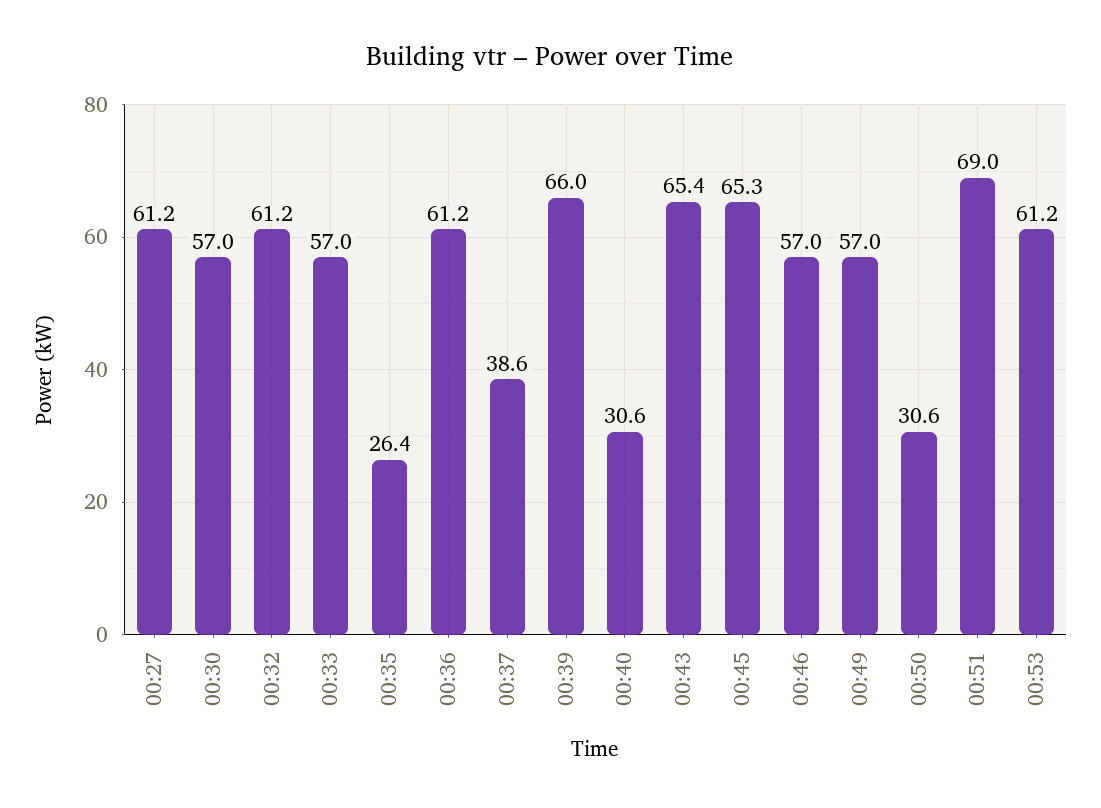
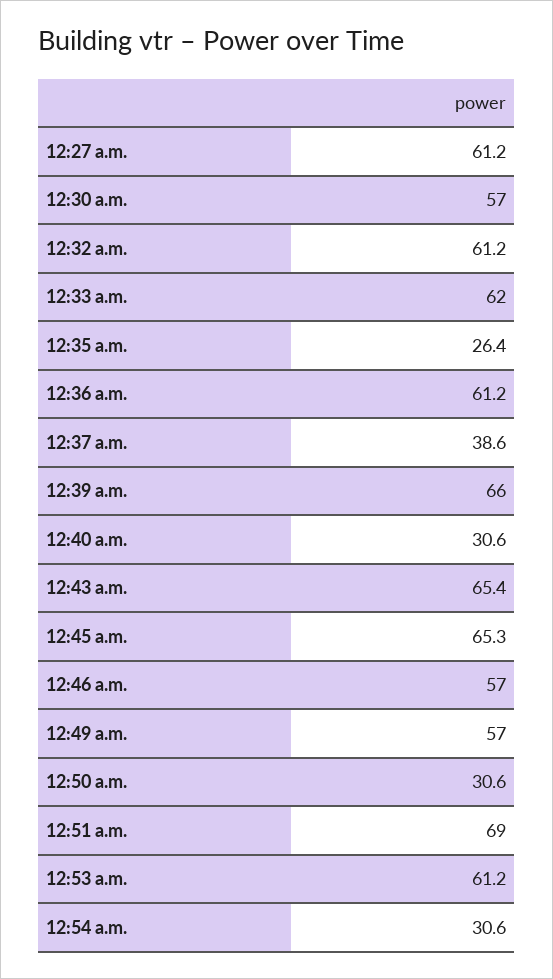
00:33: 57 -> 62
12:54 a.m.: none -> 30.6

